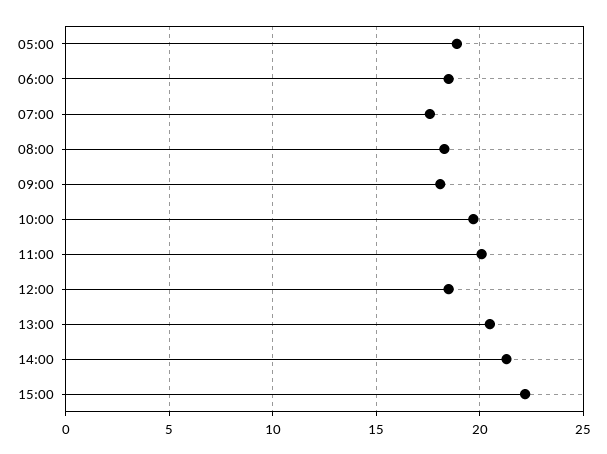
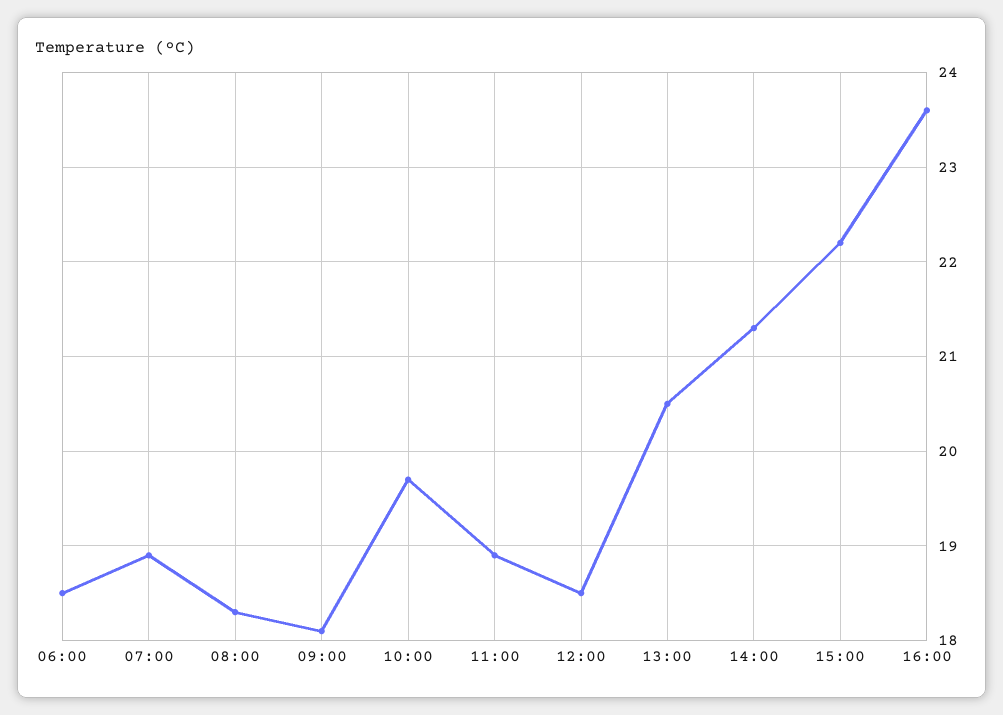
05:00: 19 -> none
07:00: 17.5 -> 18.9
11:00: 20 -> 18.9
16:00: none -> 23.6

